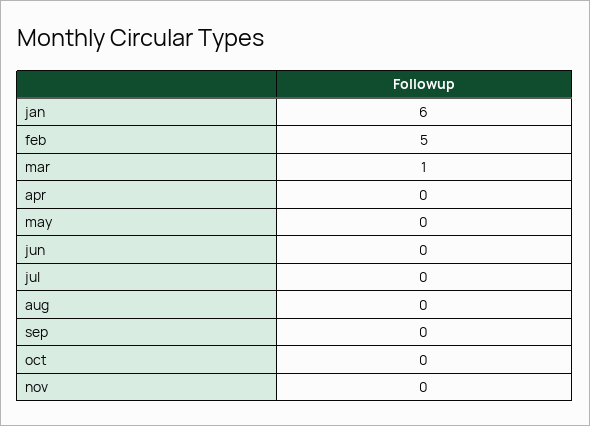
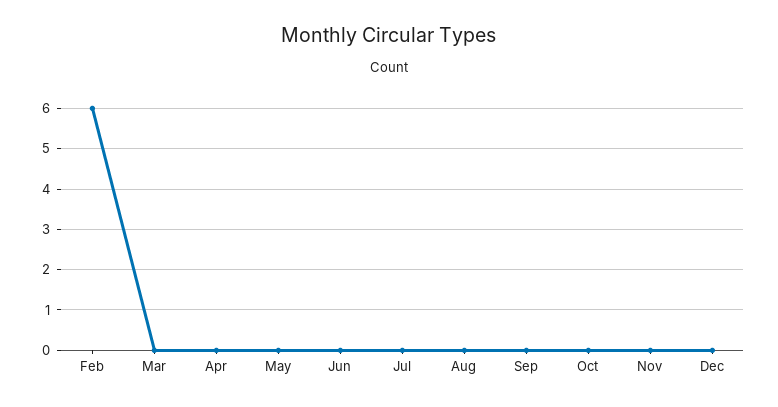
jan: 6 -> none
feb: 5 -> 6
mar: 1 -> 0
Dec: none -> 0

